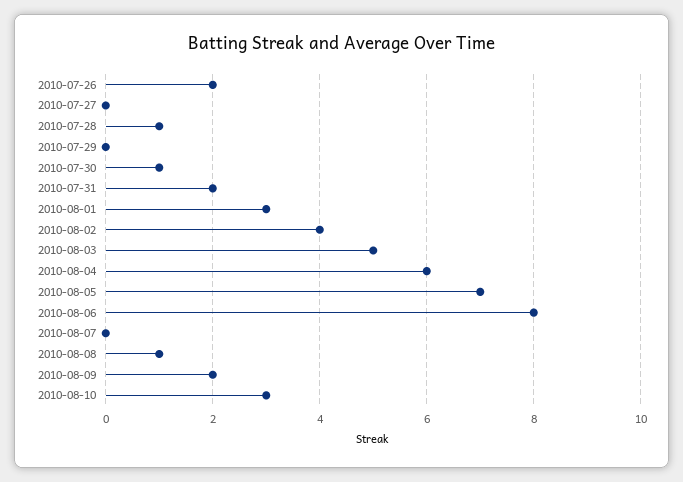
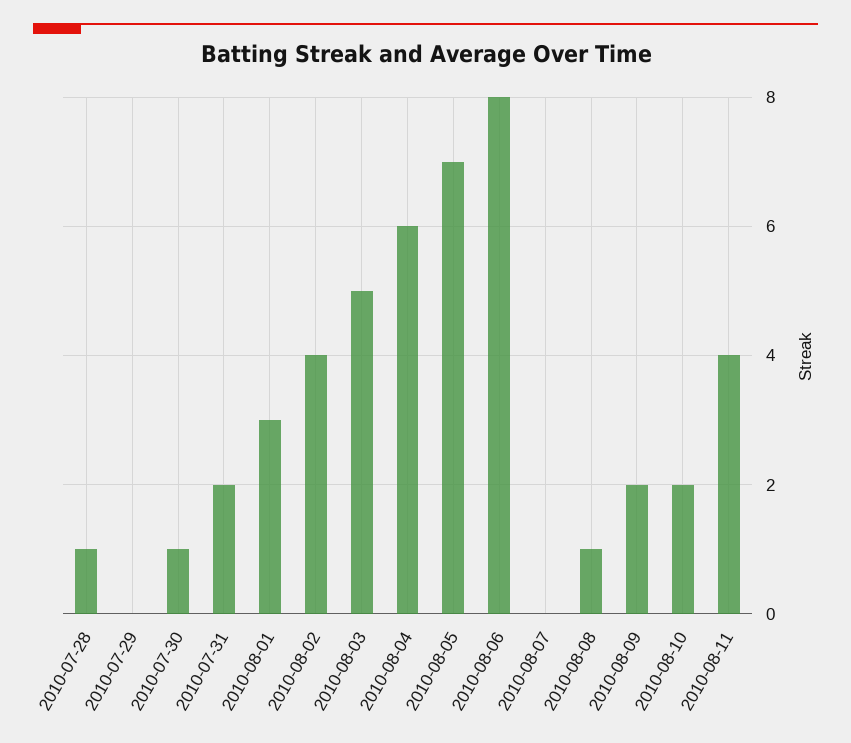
2010-07-26: 2 -> none
2010-07-27: 0 -> none
2010-08-10: 3 -> 2
2010-08-11: none -> 4

